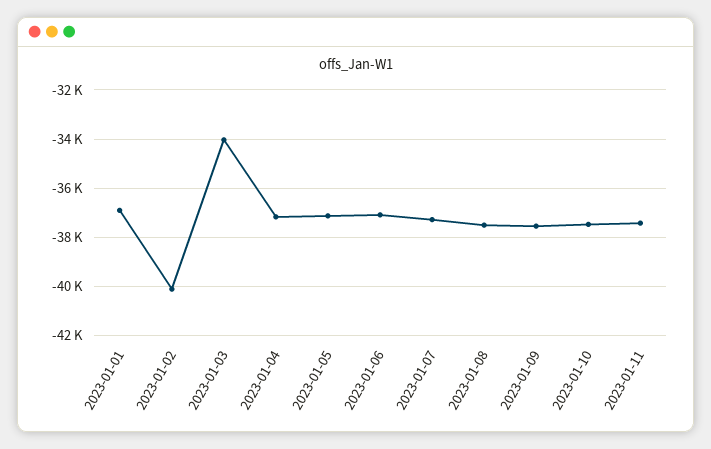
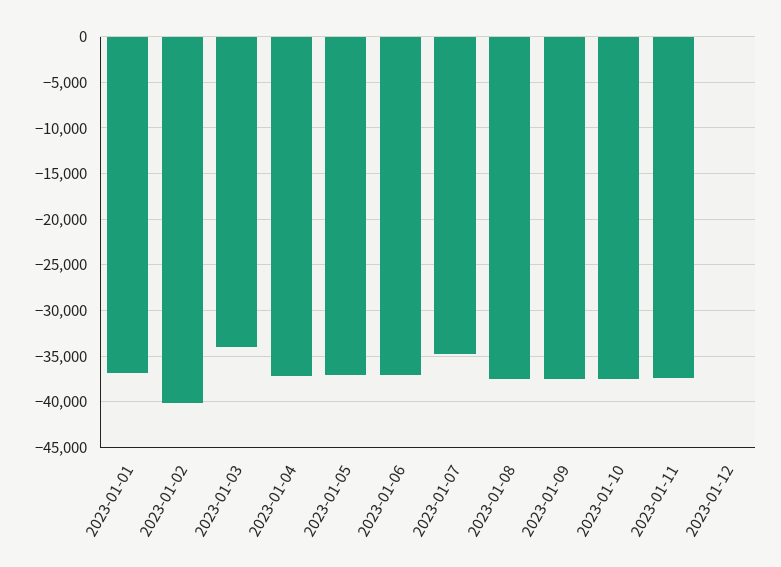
2023-01-07: -37250 -> -35000
2023-01-12: none -> 0

